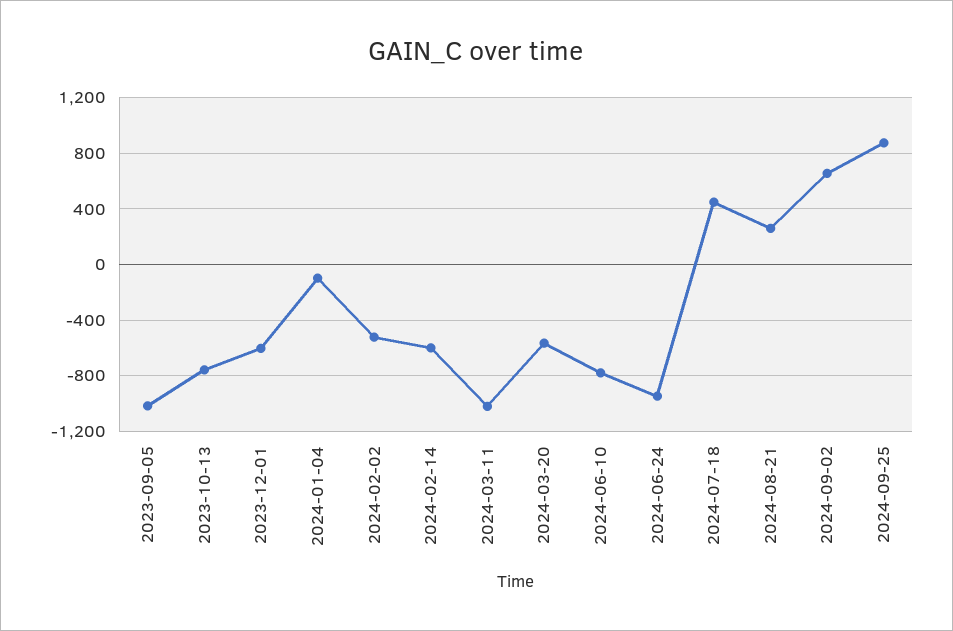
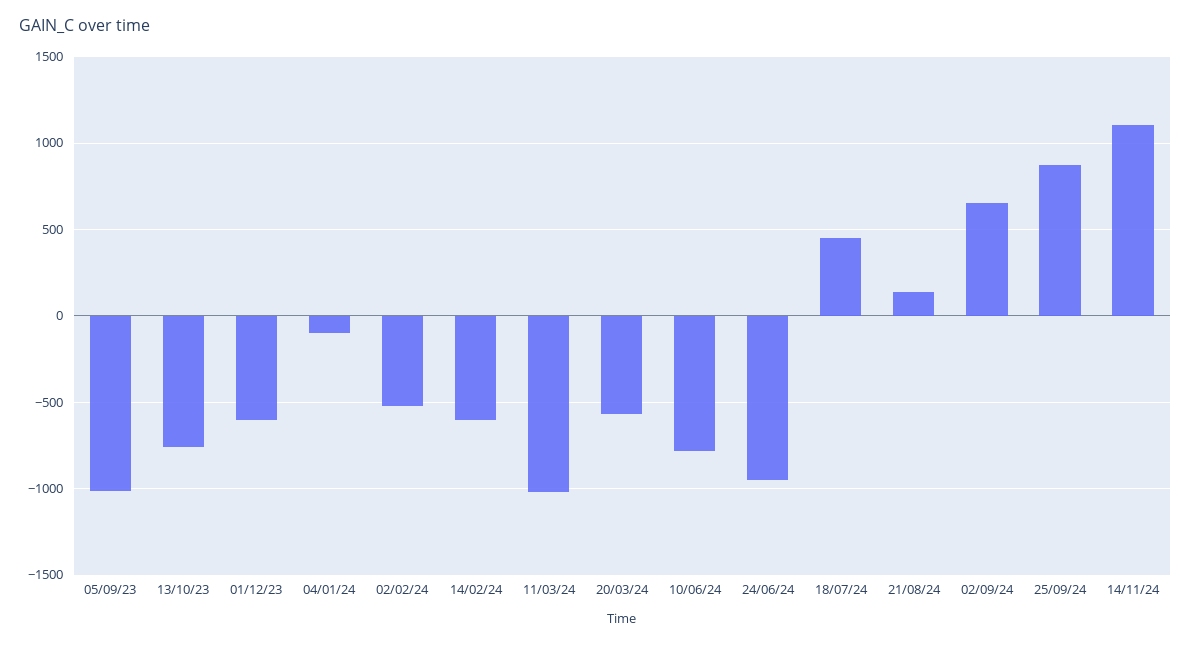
2024-08-21: 250 -> 150
14/11/24: none -> 1100

